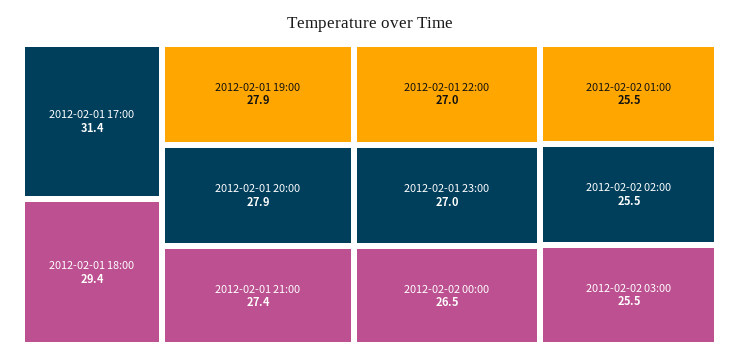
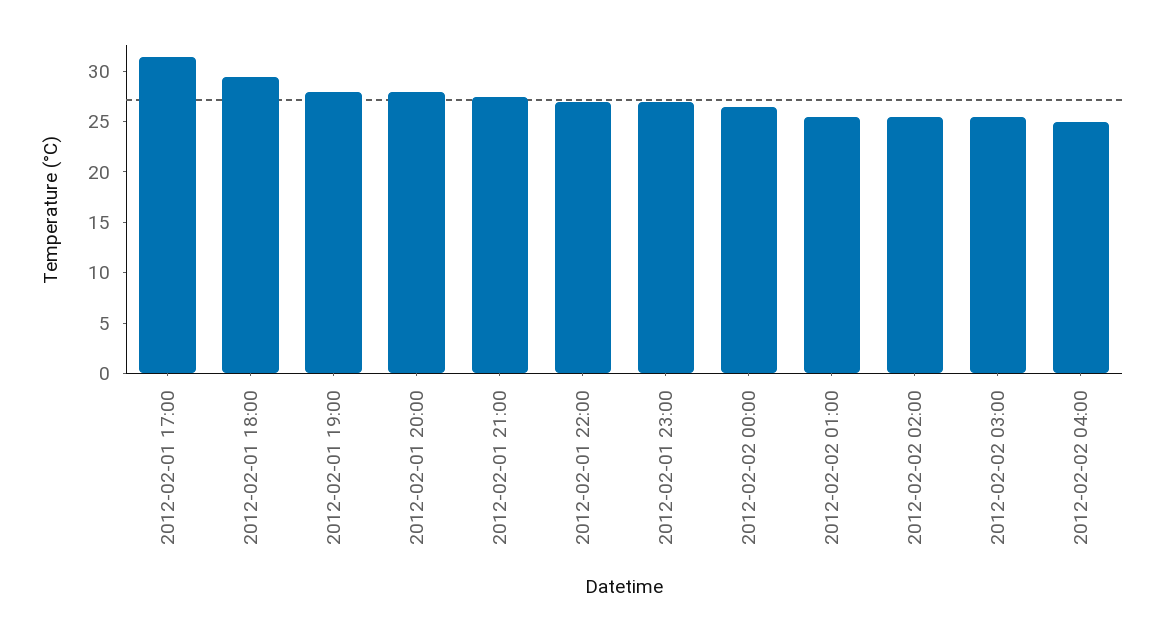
2012-02-02 04:00: none -> 25

